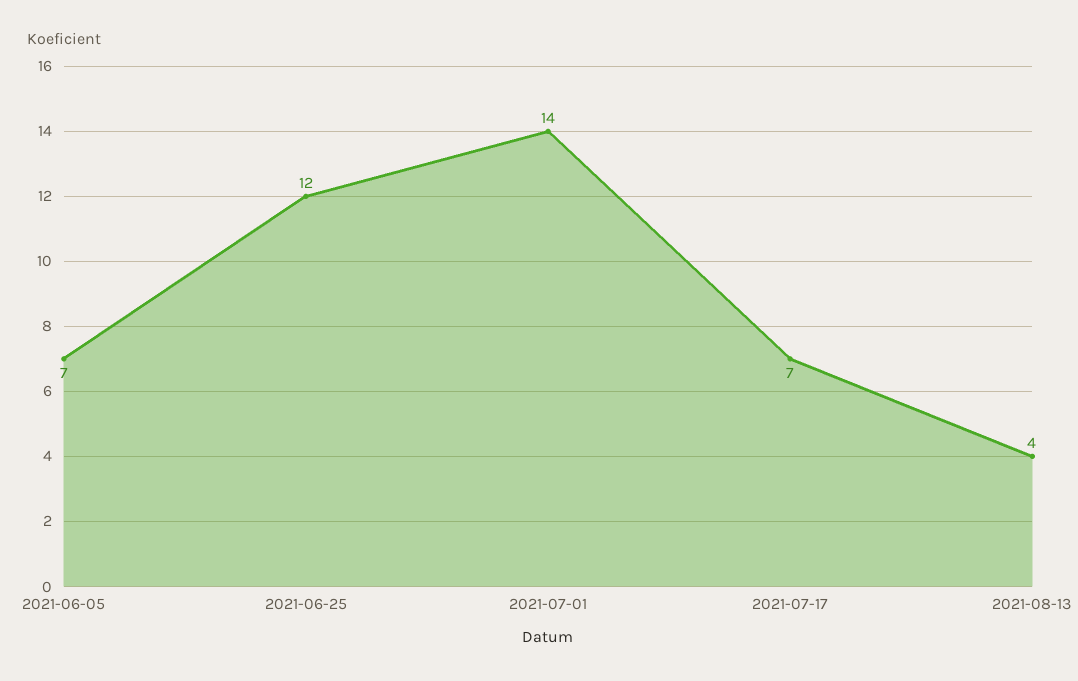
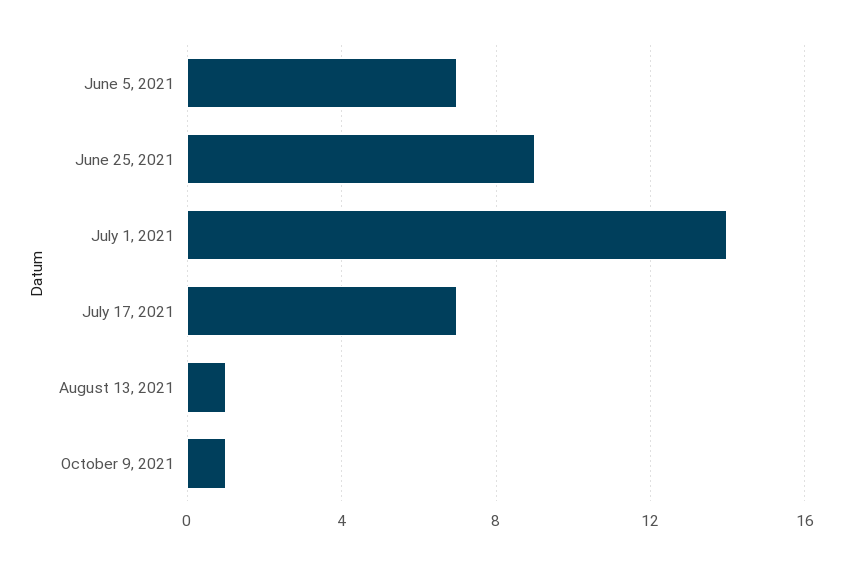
2021-06-25: 12 -> 9
2021-08-13: 4 -> 1
October 9, 2021: none -> 1

